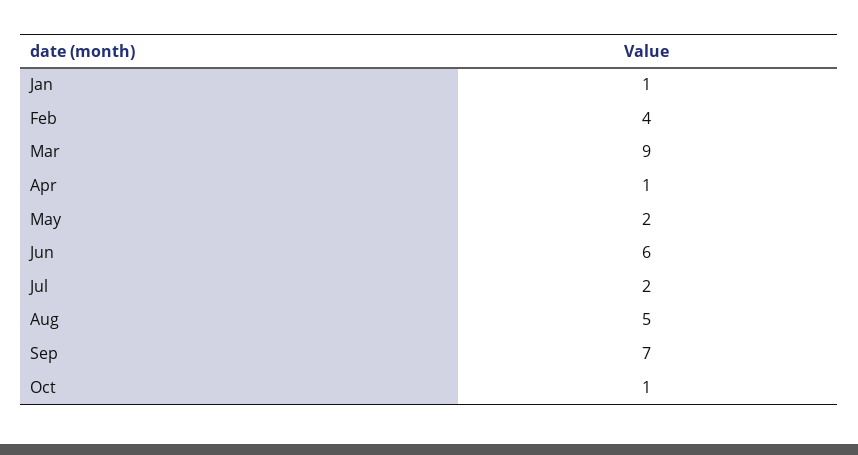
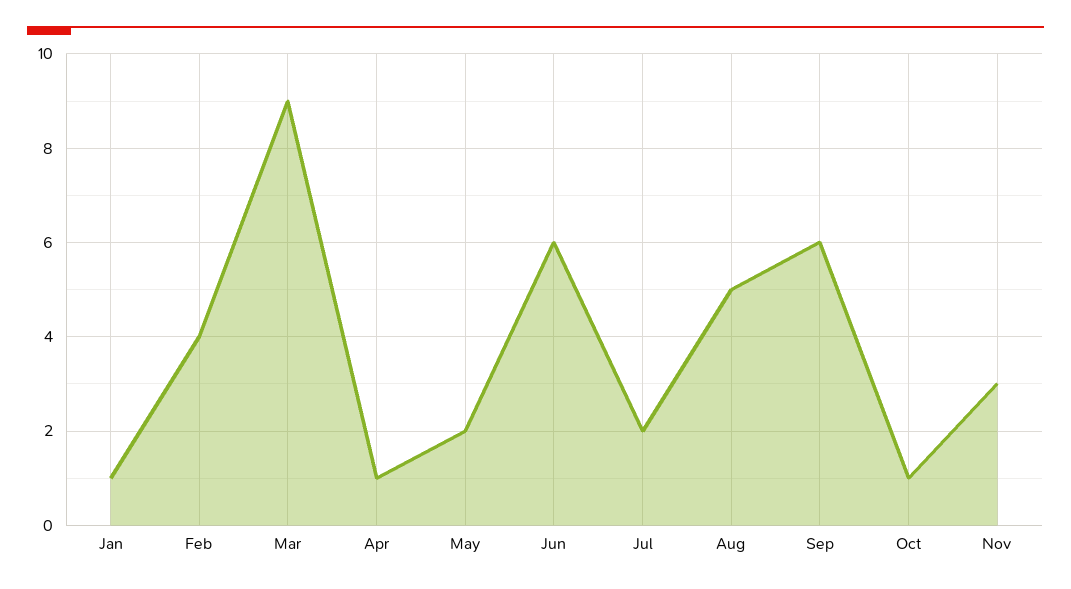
Sep: 7 -> 6
Nov: none -> 3

